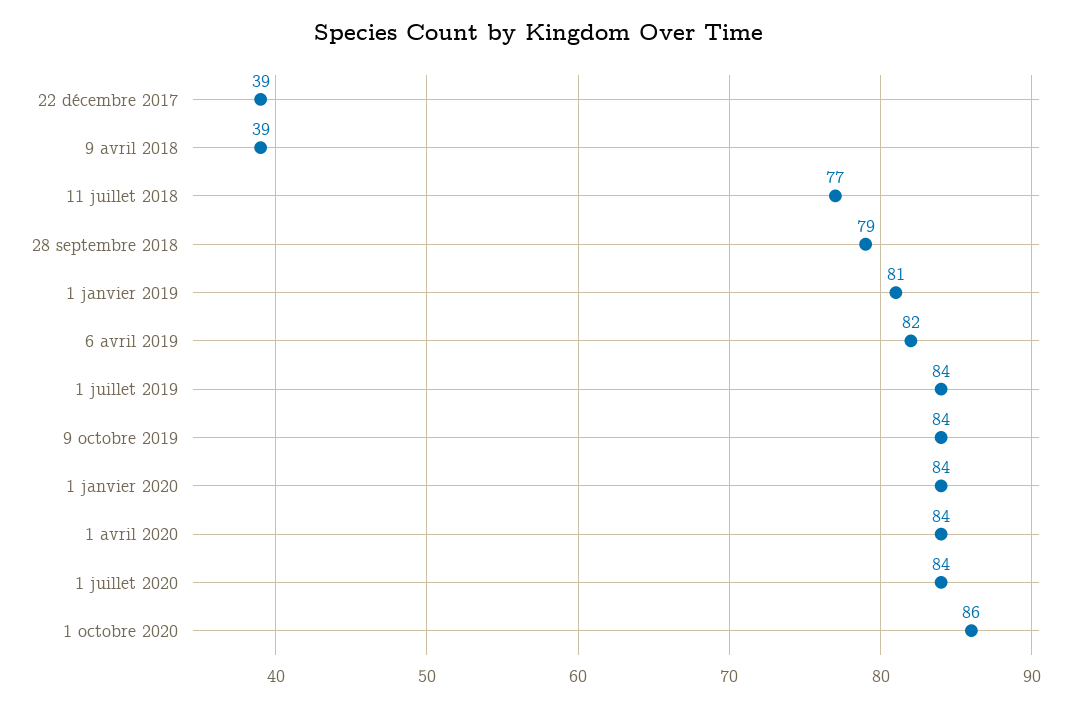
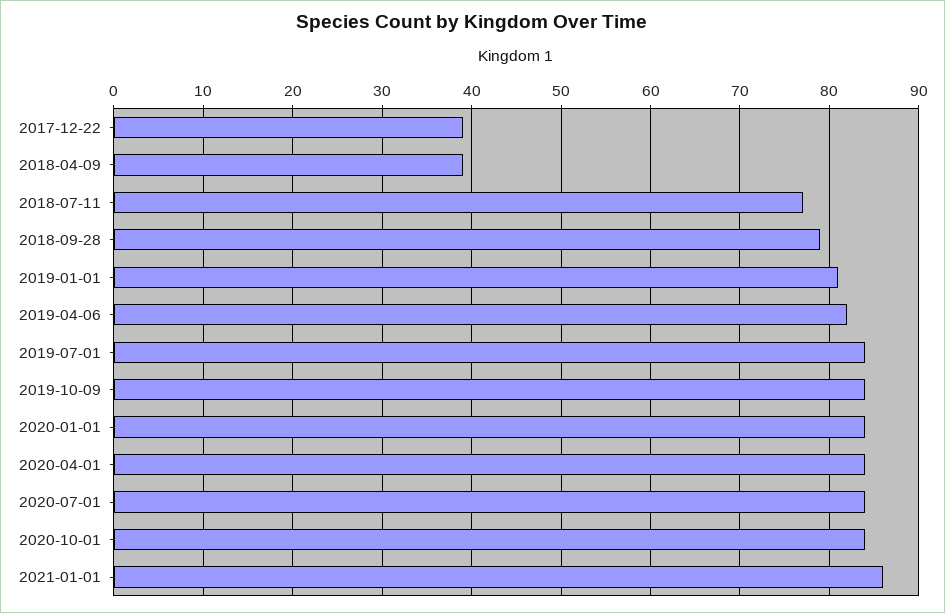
1 octobre 2020: 86 -> 84
2021-01-01: none -> 86

